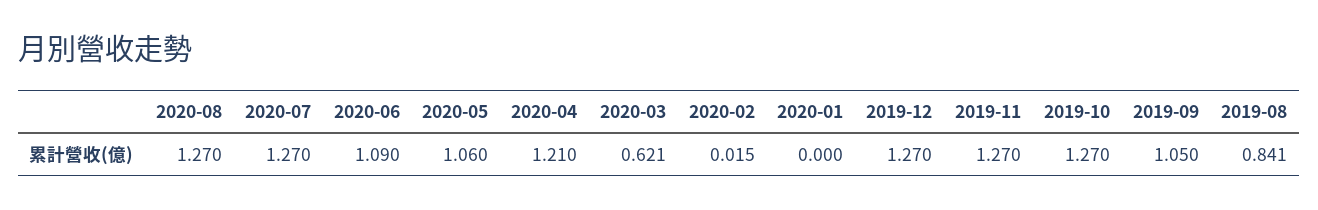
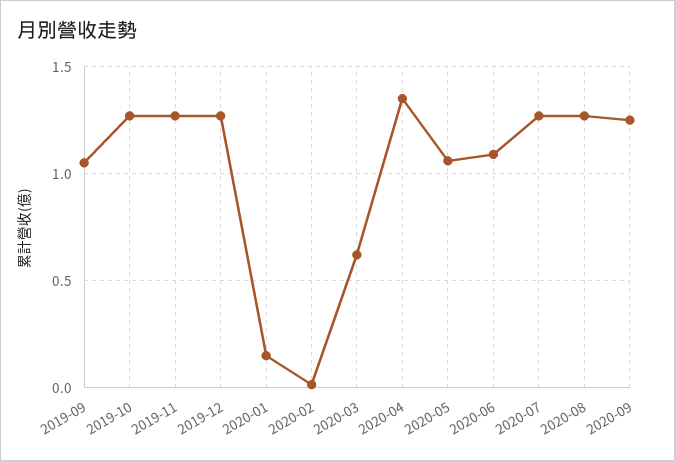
2020-04: 1.21 -> 1.35
2020-01: 0 -> 0.15
2019-08: 0.841 -> none
2020-09: none -> 1.25

